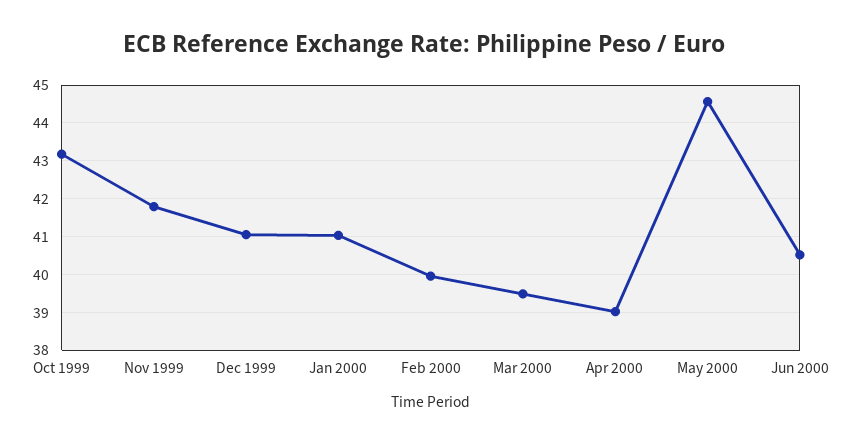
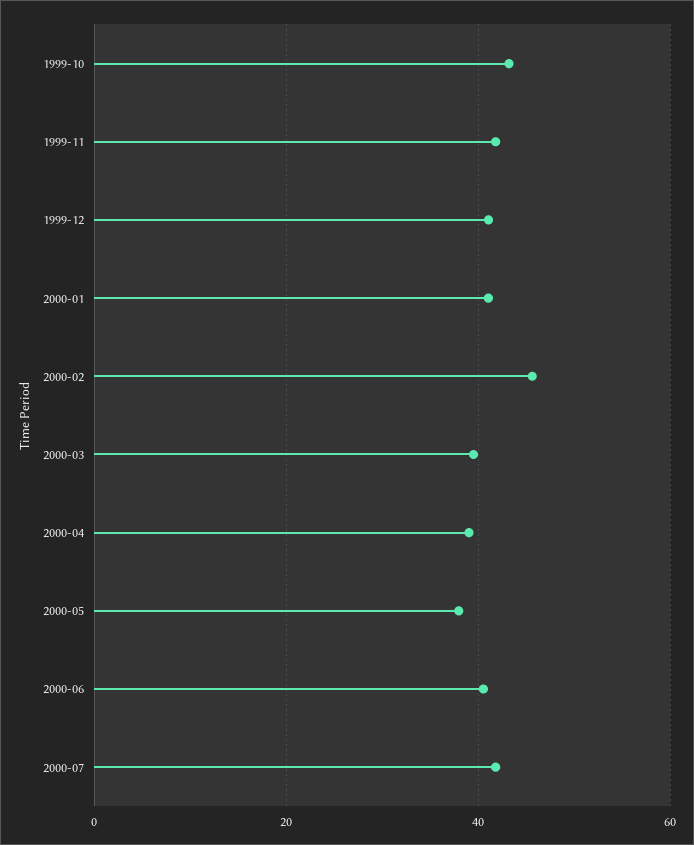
Feb 2000: 40 -> 46
May 2000: 44.6 -> 38
2000-07: none -> 42

